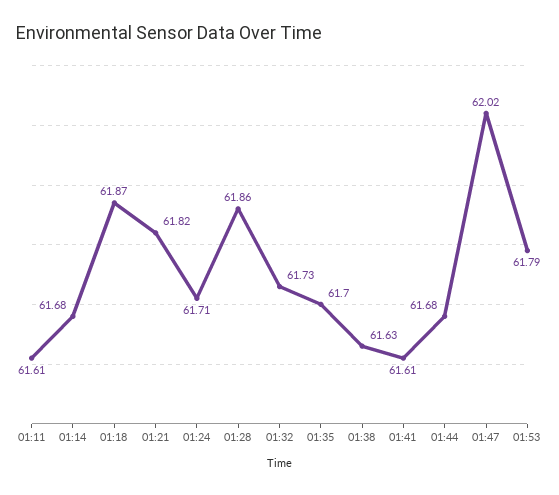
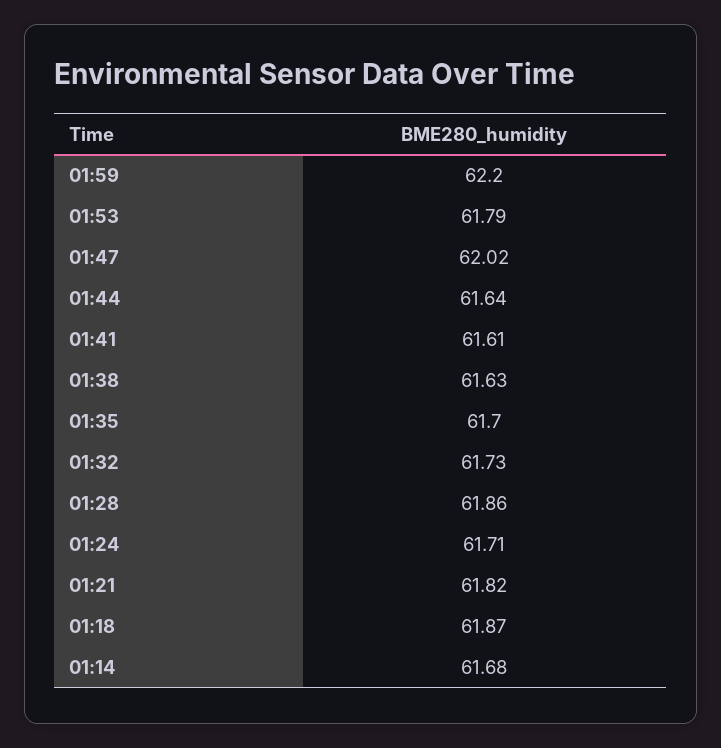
01:11: 61.61 -> none
01:44: 61.68 -> 61.64
01:59: none -> 62.2

